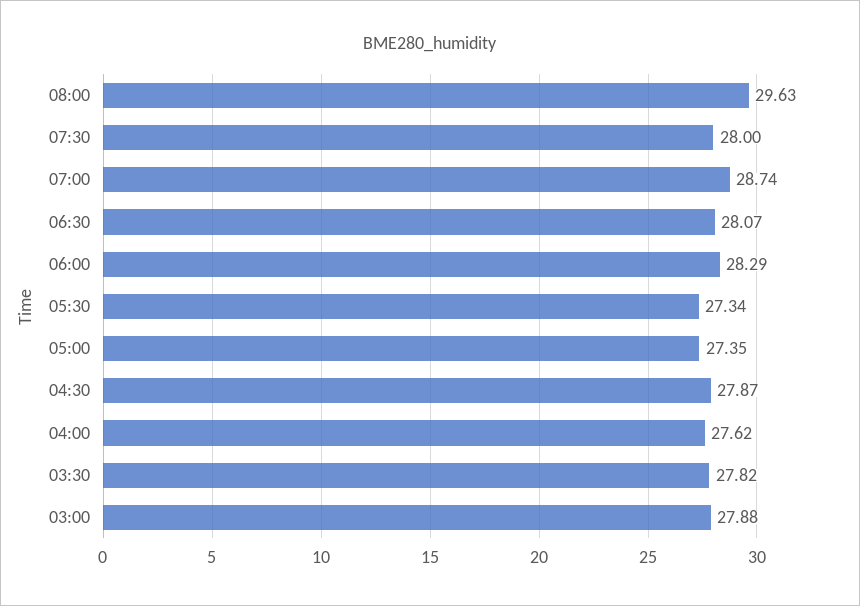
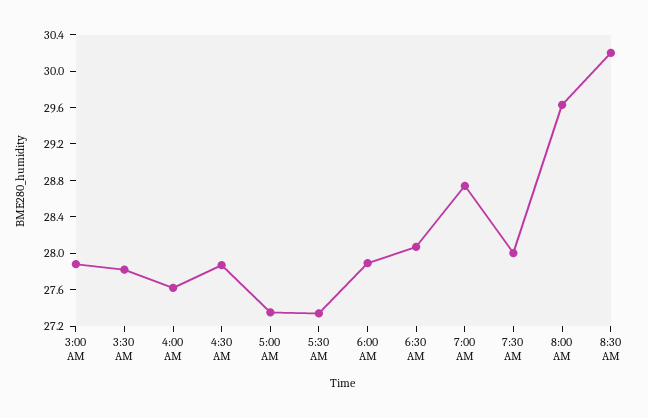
06:00: 28.29 -> 27.9
8:30 AM: none -> 30.2

